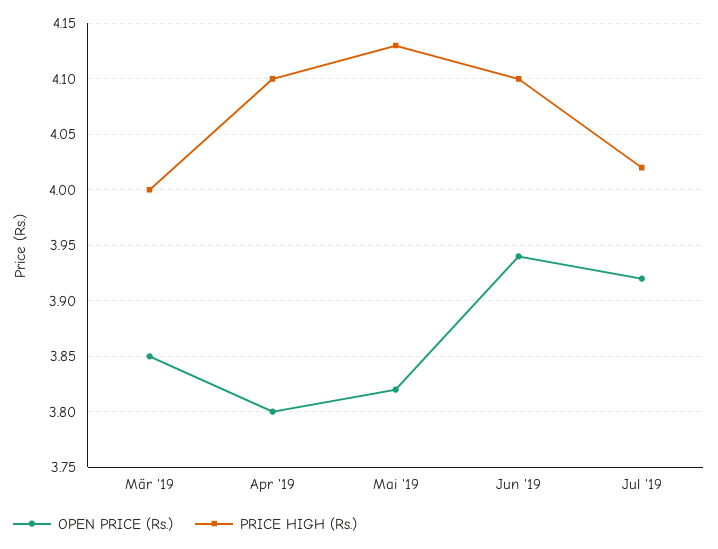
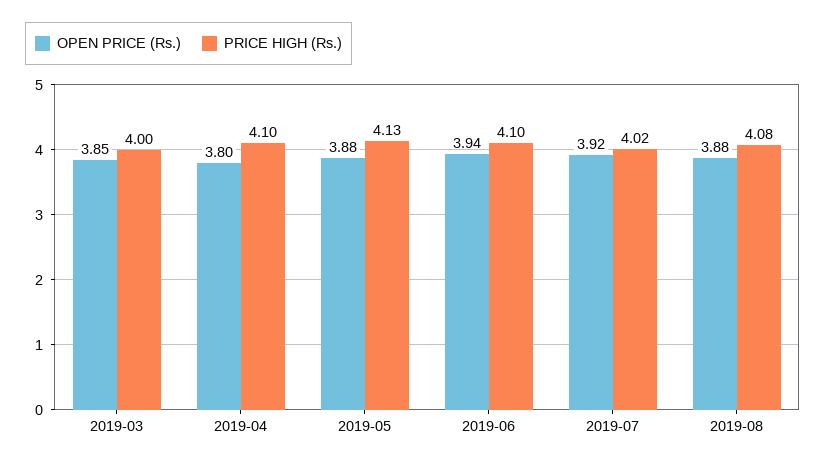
OPEN PRICE (Rs.), Mai '19: 3.82 -> 3.88
OPEN PRICE (Rs.), 2019-08: none -> 3.88
PRICE HIGH (Rs.), 2019-08: none -> 4.08

